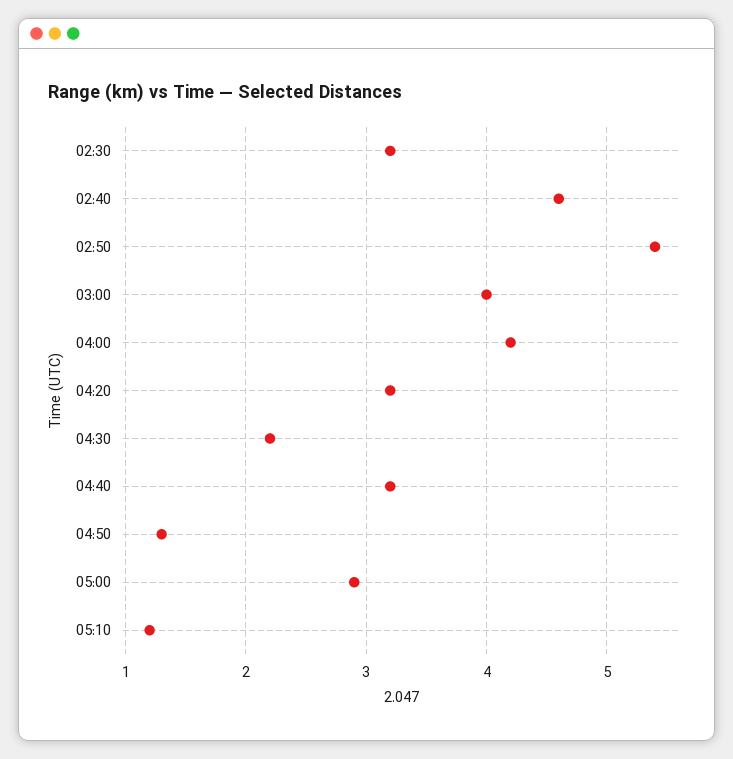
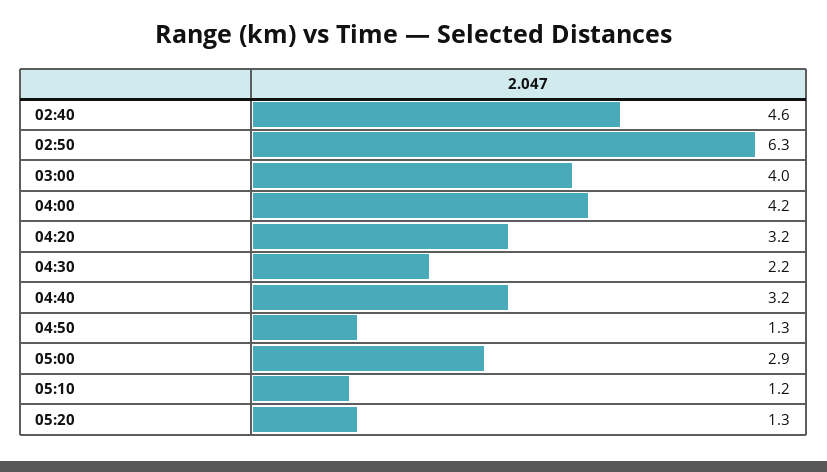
02:30: 3.2 -> none
02:50: 5.4 -> 6.3
05:20: none -> 1.3

